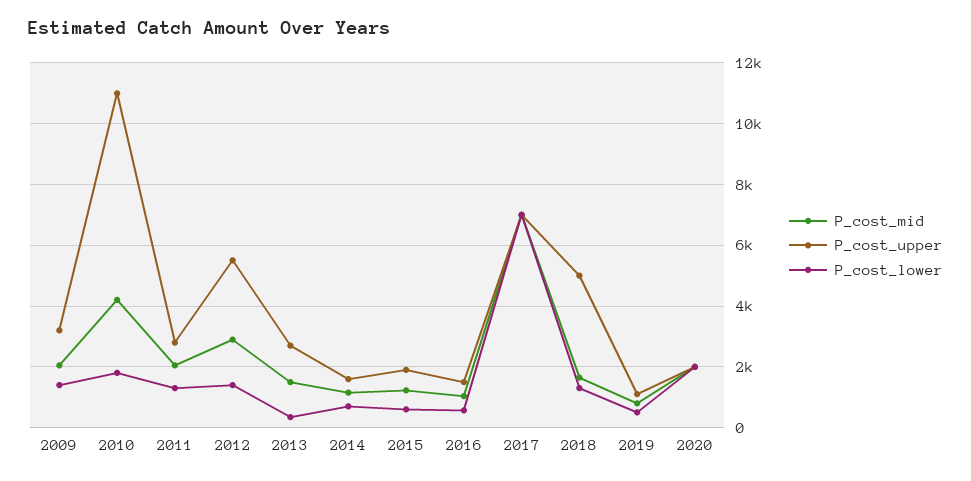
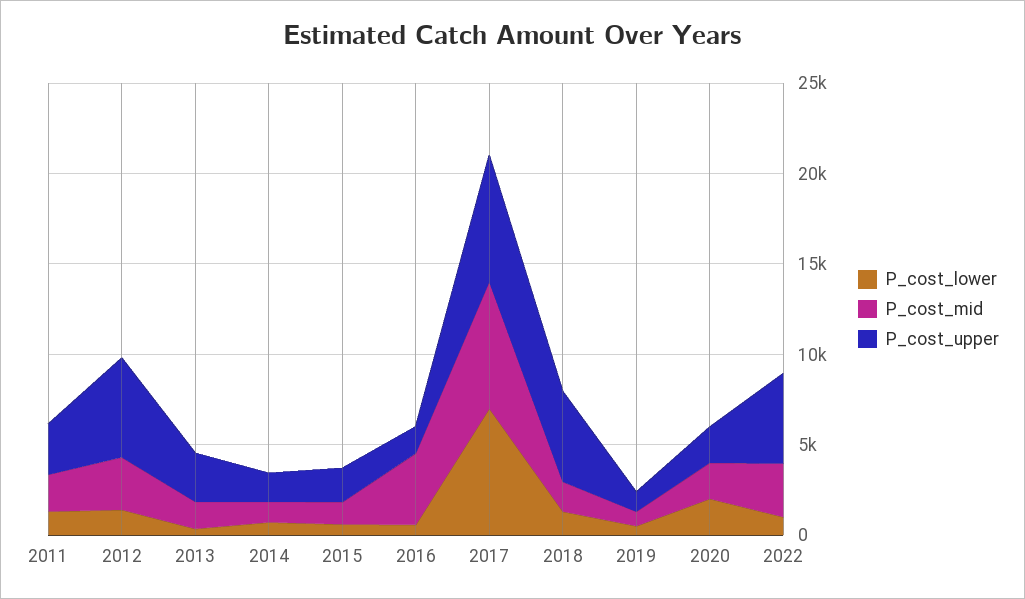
P_cost_mid, 2009: 2000 -> none
P_cost_upper, 2009: 3200 -> none
P_cost_lower, 2009: 1400 -> none
P_cost_mid, 2010: 4200 -> none
P_cost_upper, 2010: 11000 -> none
P_cost_lower, 2010: 1800 -> none
P_cost_mid, 2016: 1000 -> 4000
P_cost_lower, 2022: none -> 1000
P_cost_mid, 2022: none -> 3000
P_cost_upper, 2022: none -> 5000

